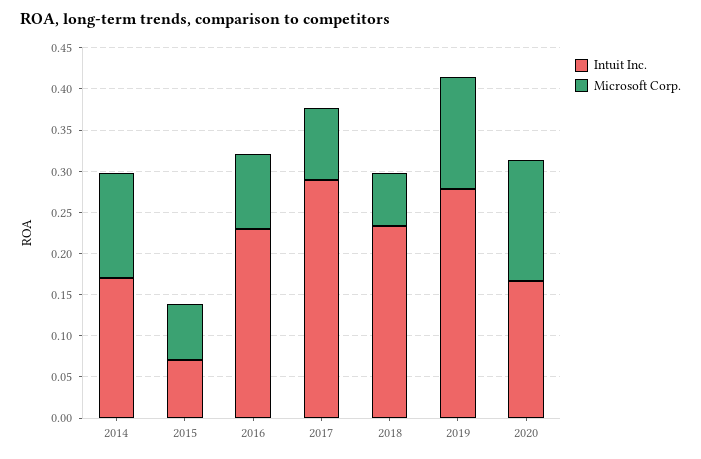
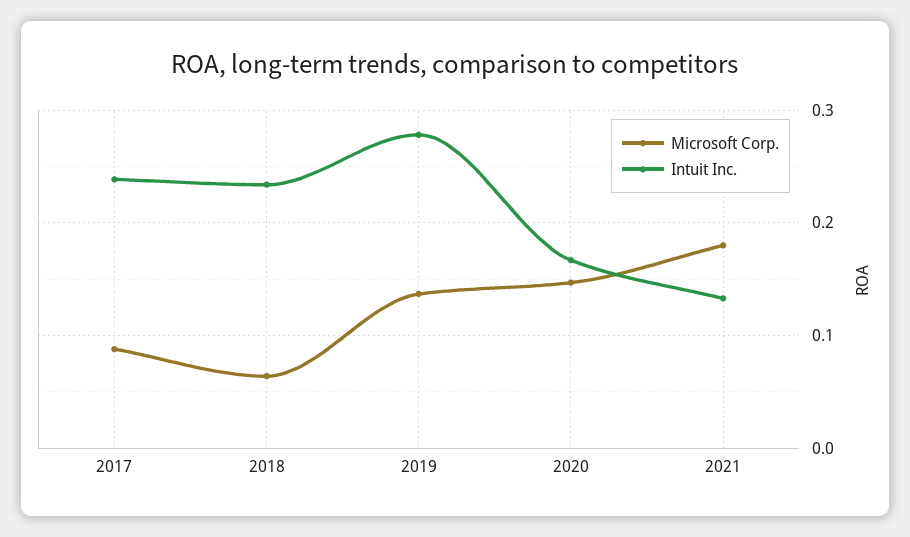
Intuit Inc., 2014: 0.17 -> none
Microsoft Corp., 2014: 0.13 -> none
Intuit Inc., 2015: 0.07 -> none
Microsoft Corp., 2015: 0.07 -> none
Intuit Inc., 2016: 0.23 -> none
Microsoft Corp., 2016: 0.09 -> none
Intuit Inc., 2017: 0.29 -> 0.24
Microsoft Corp., 2021: none -> 0.18
Intuit Inc., 2021: none -> 0.13

